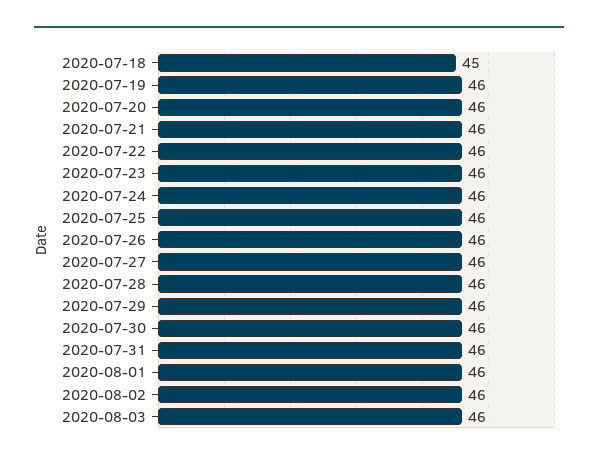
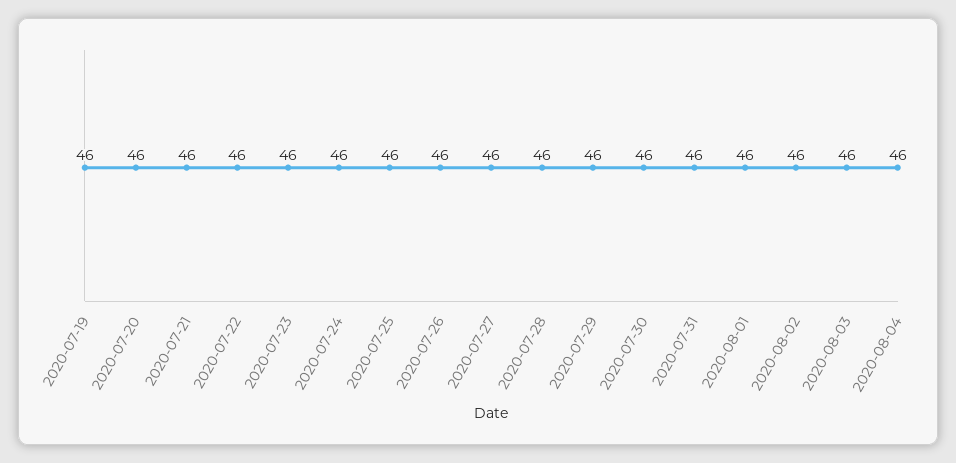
2020-07-18: 45 -> none
2020-08-04: none -> 46

